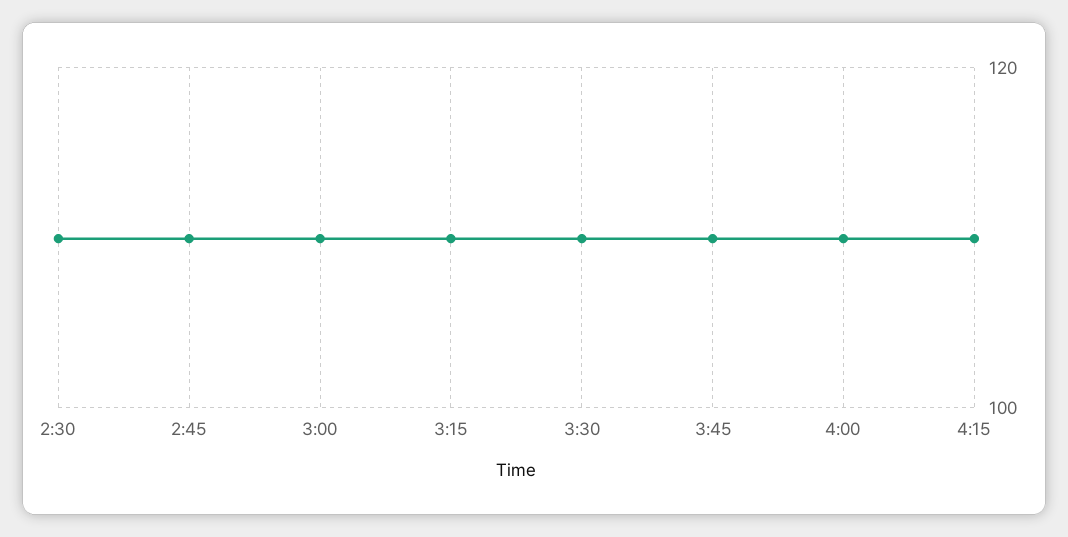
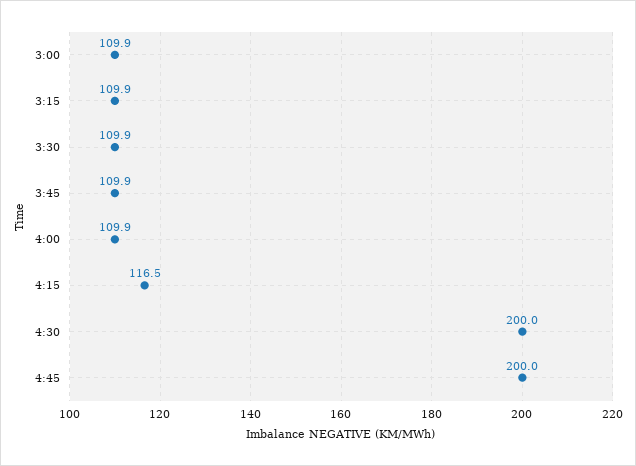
2:30: 110 -> none
2:45: 110 -> none
4:15: 110 -> 116.5
4:30: none -> 200
4:45: none -> 200

